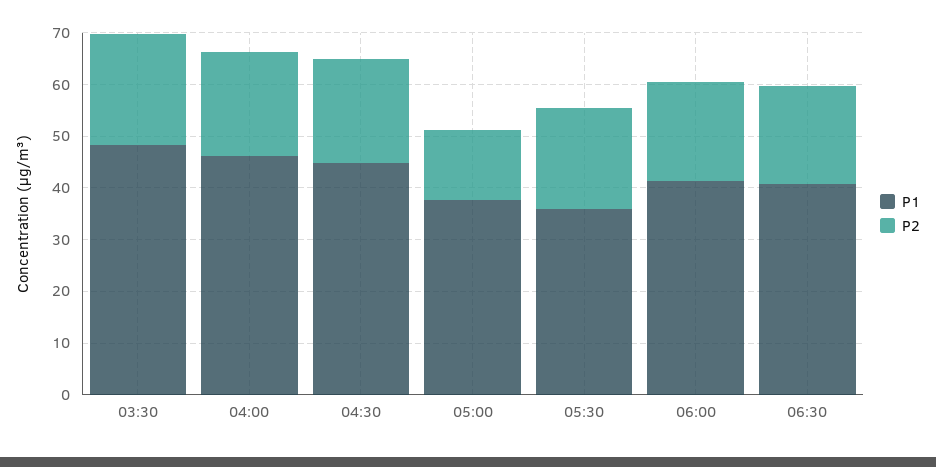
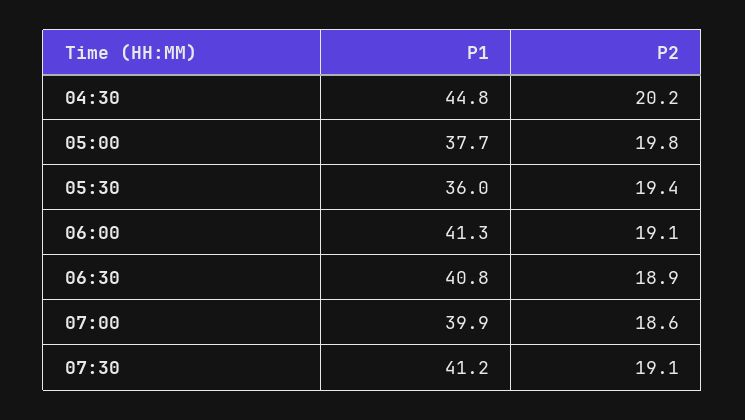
P1, 03:30: 48 -> none
P2, 03:30: 22 -> none
P1, 04:00: 46 -> none
P2, 04:00: 20 -> none
P2, 05:00: 14 -> 19.8
P1, 07:00: none -> 39.9
P2, 07:00: none -> 18.6
P1, 07:30: none -> 41.2
P2, 07:30: none -> 19.1

